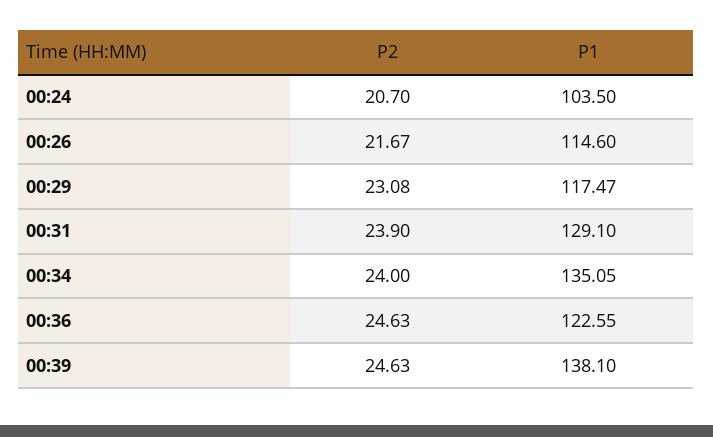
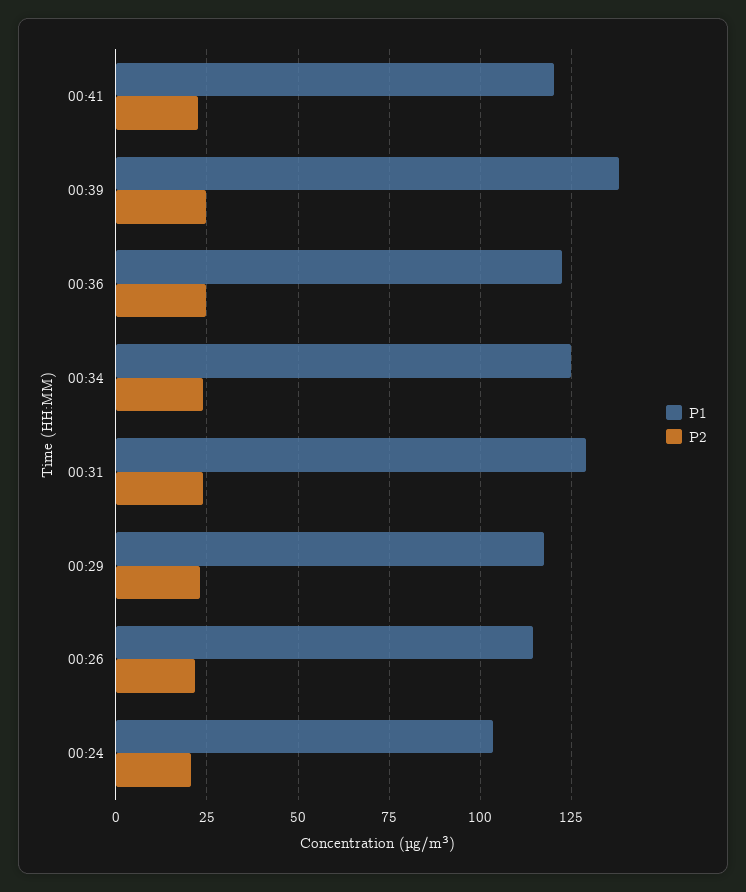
P1, 00:34: 135.05 -> 125
P1, 00:41: none -> 120
P2, 00:41: none -> 22.5

